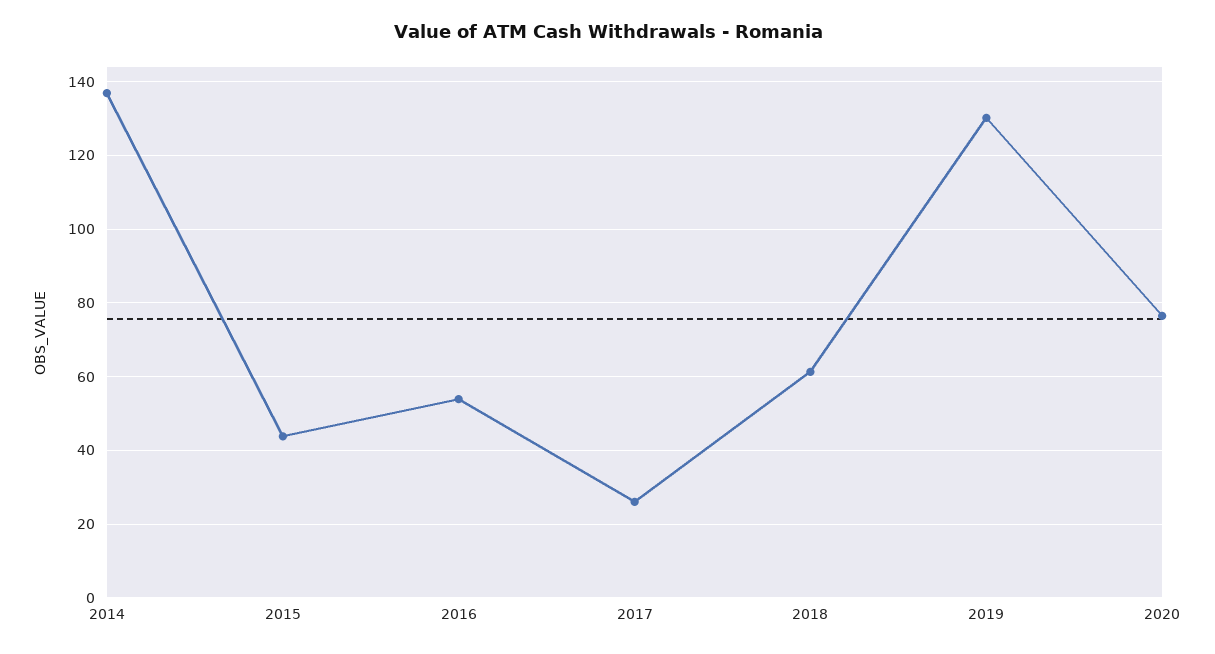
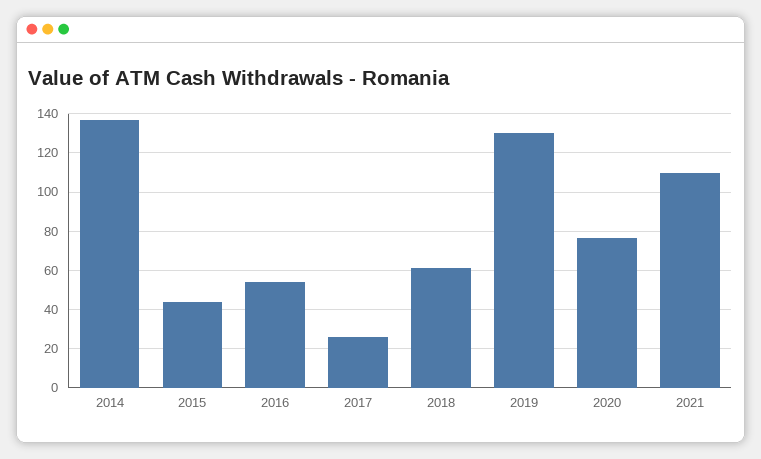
2021: none -> 110

